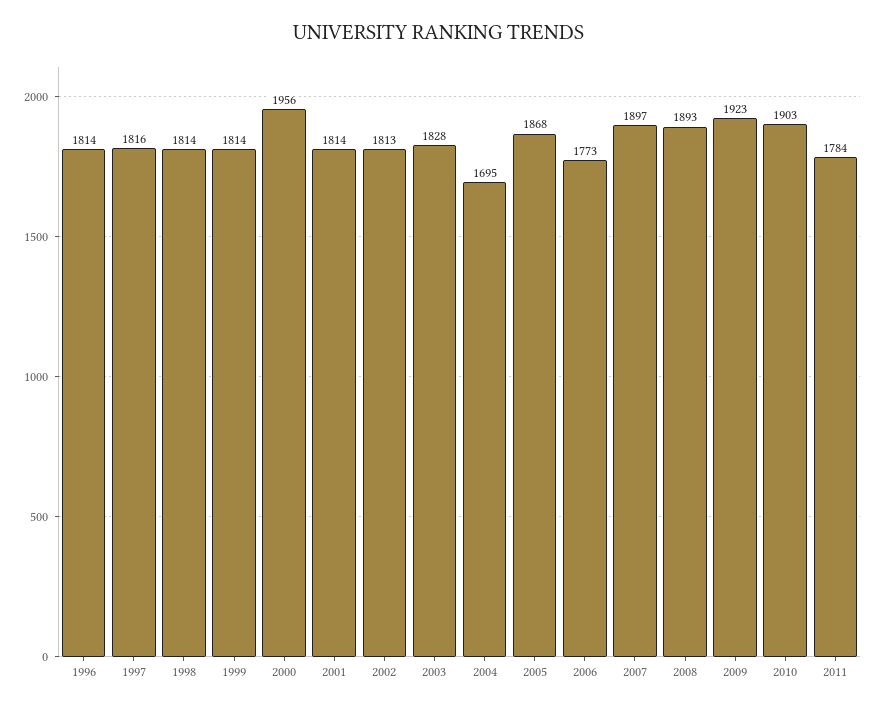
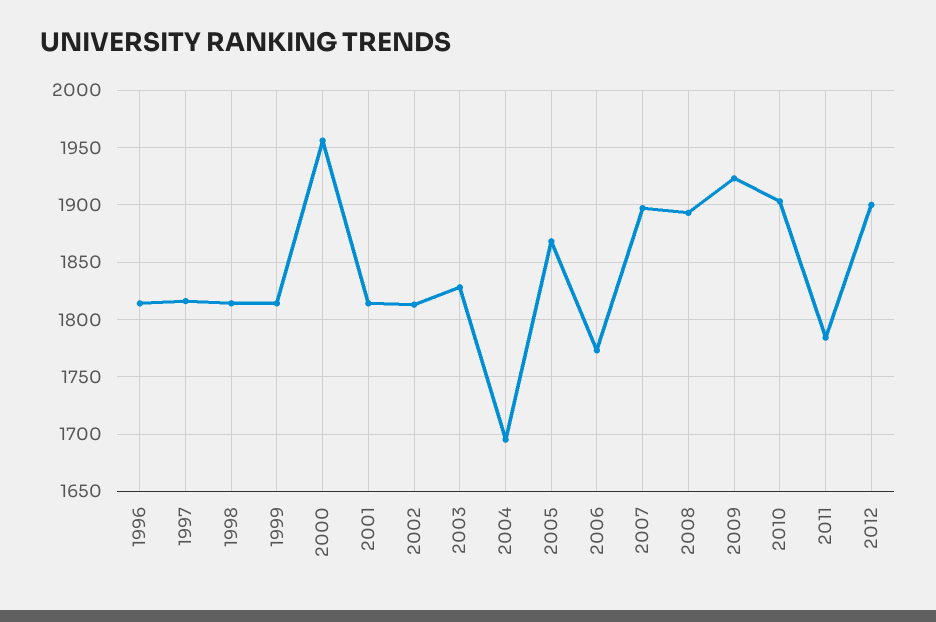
2012: none -> 1900

